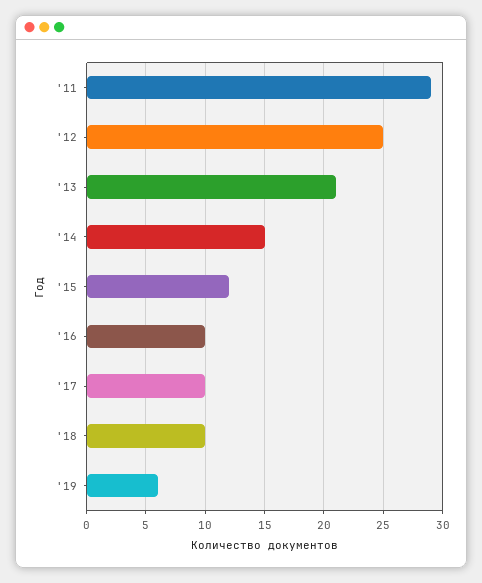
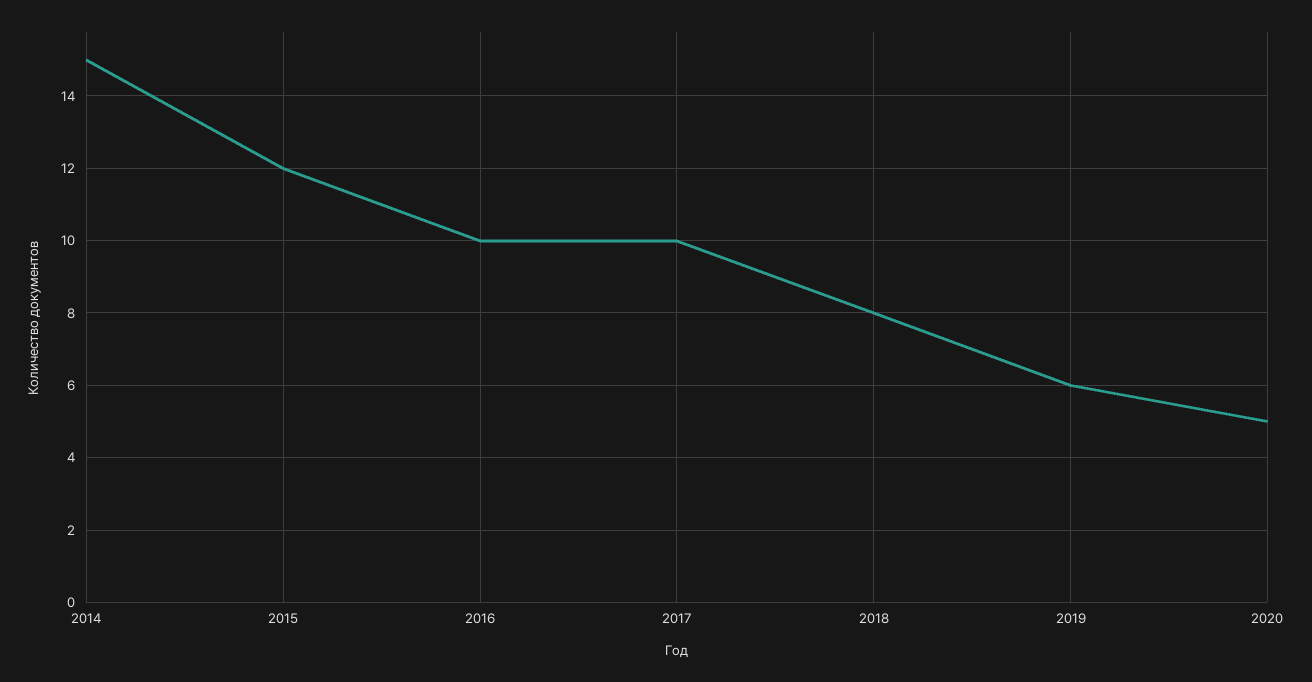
'11: 29 -> none
'12: 25 -> none
'13: 21 -> none
'18: 10 -> 8
2020: none -> 5

